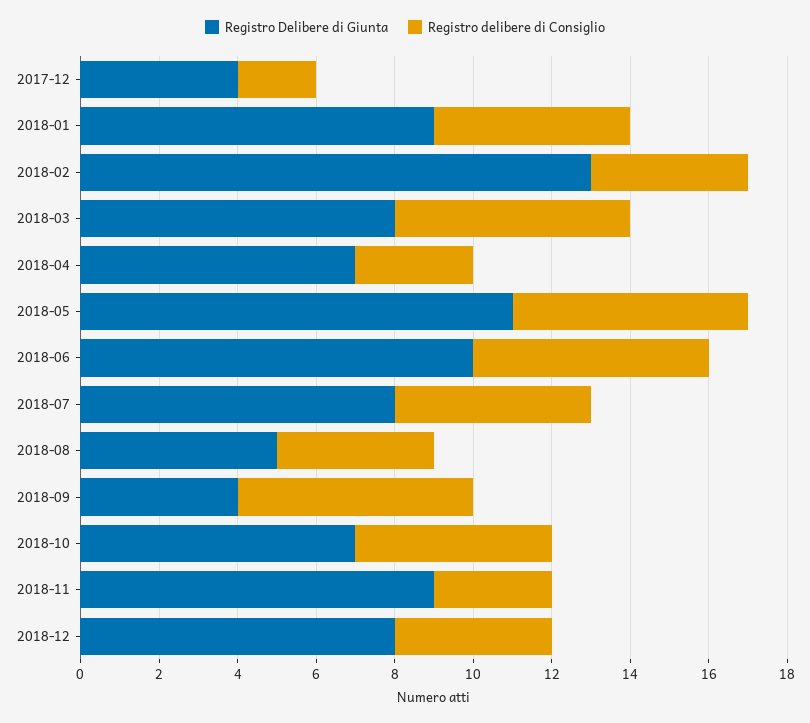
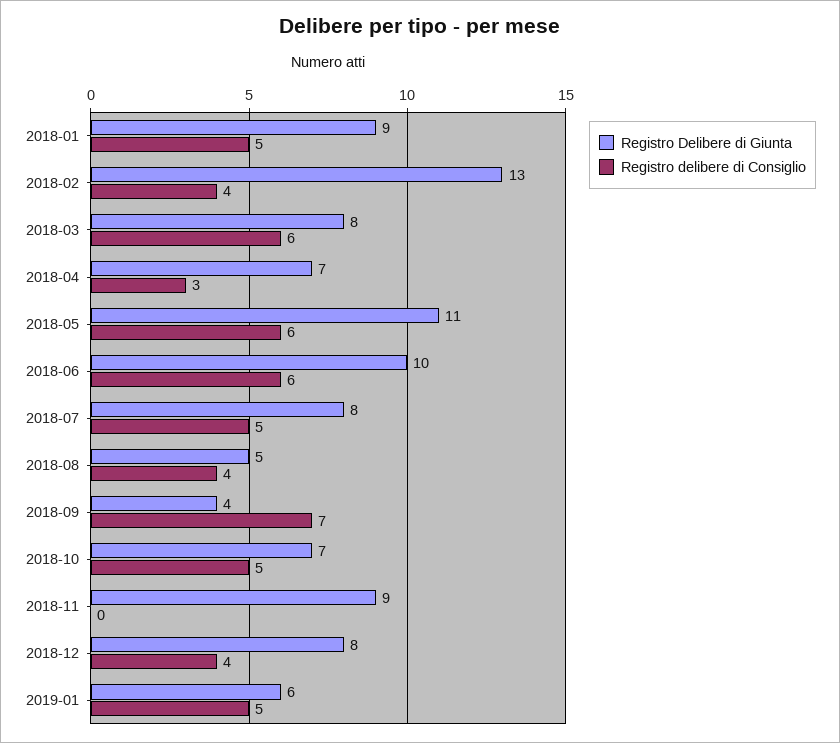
Registro Delibere di Giunta, 2017-12: 4 -> none
Registro delibere di Consiglio, 2017-12: 2 -> none
Registro delibere di Consiglio, 2018-09: 6 -> 7
Registro delibere di Consiglio, 2018-11: 3 -> 0
Registro Delibere di Giunta, 2019-01: none -> 6
Registro delibere di Consiglio, 2019-01: none -> 5

